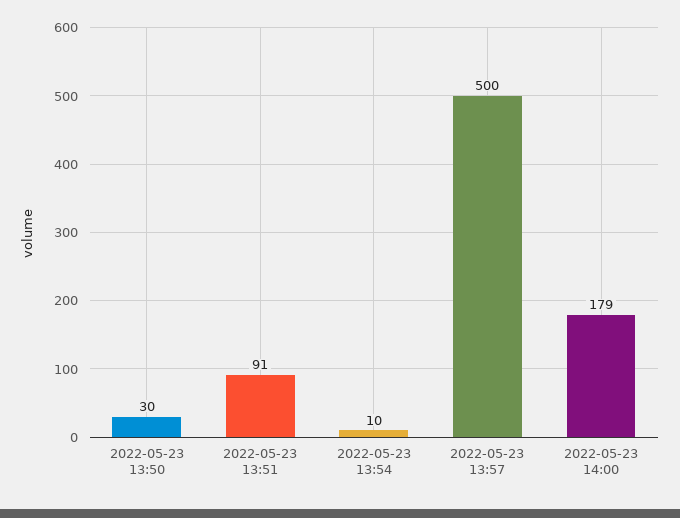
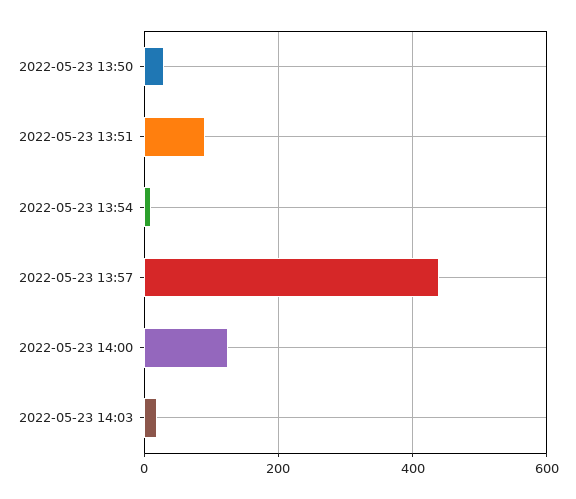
2022-05-23 13:57: 500 -> 440
2022-05-23 14:00: 179 -> 120
2022-05-23 14:03: none -> 20

